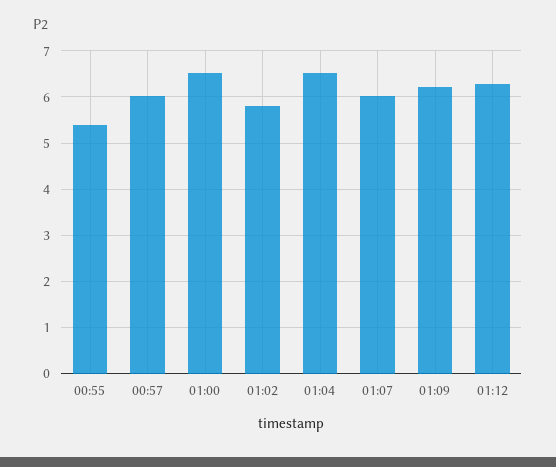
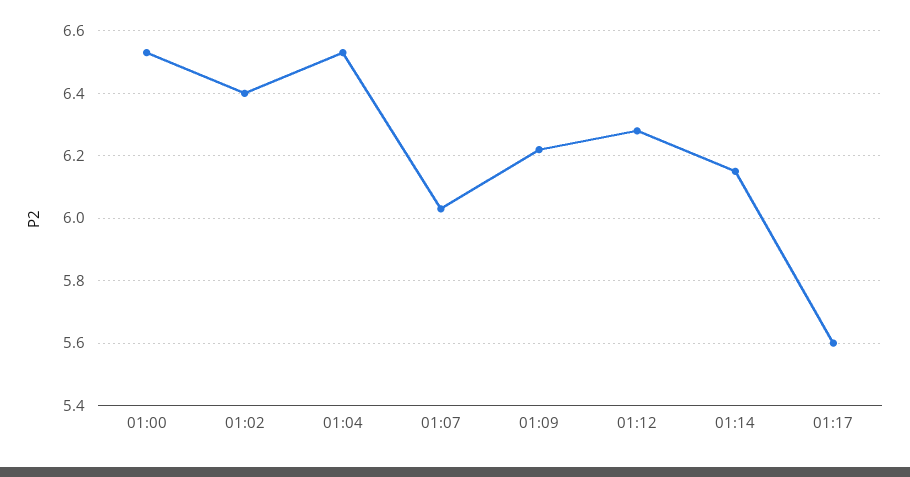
00:55: 5.4 -> none
00:57: 6 -> none
01:02: 5.8 -> 6.4
01:14: none -> 6.15
01:17: none -> 5.6

